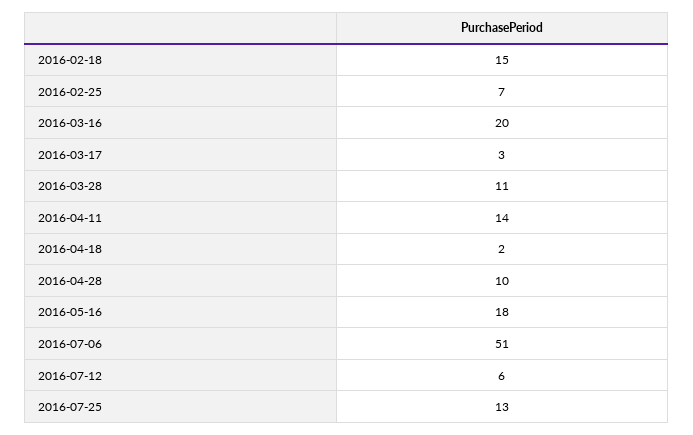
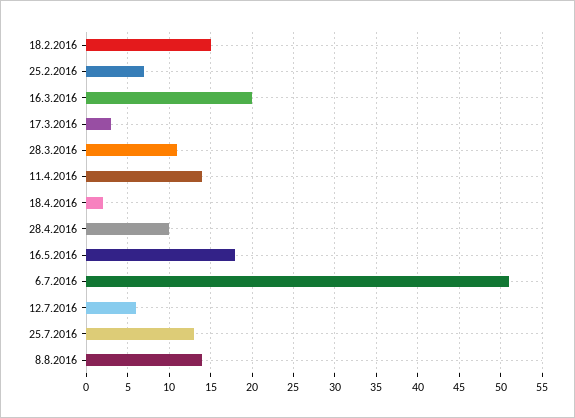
8.8.2016: none -> 14

